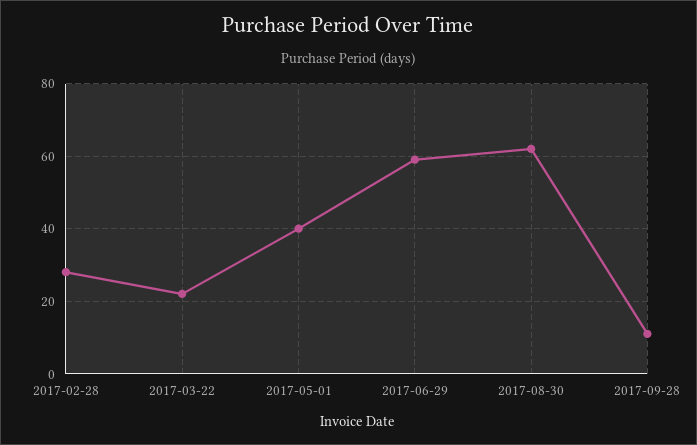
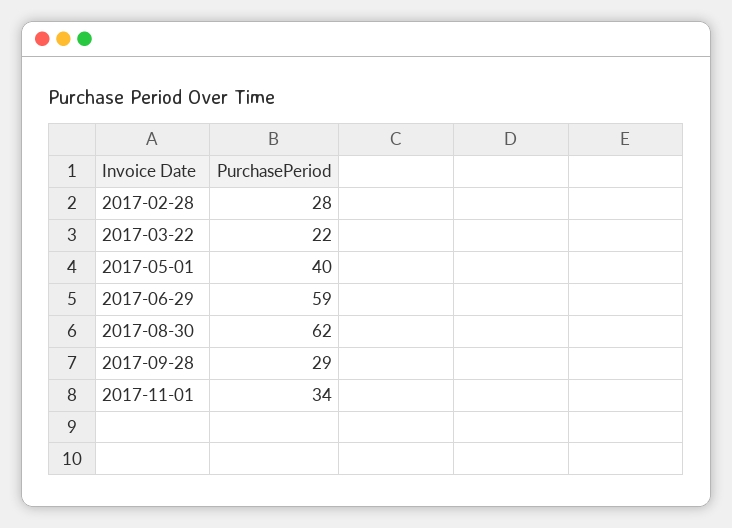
2017-09-28: 10 -> 29
2017-11-01: none -> 34

